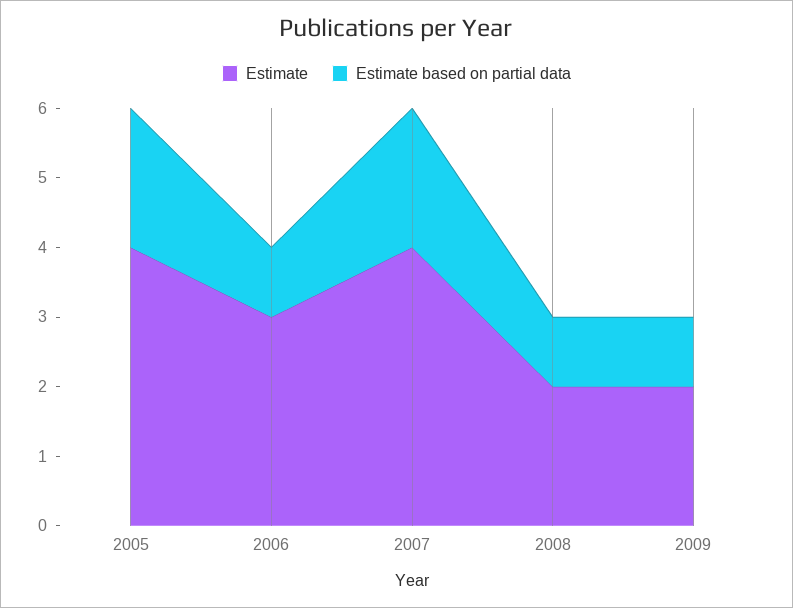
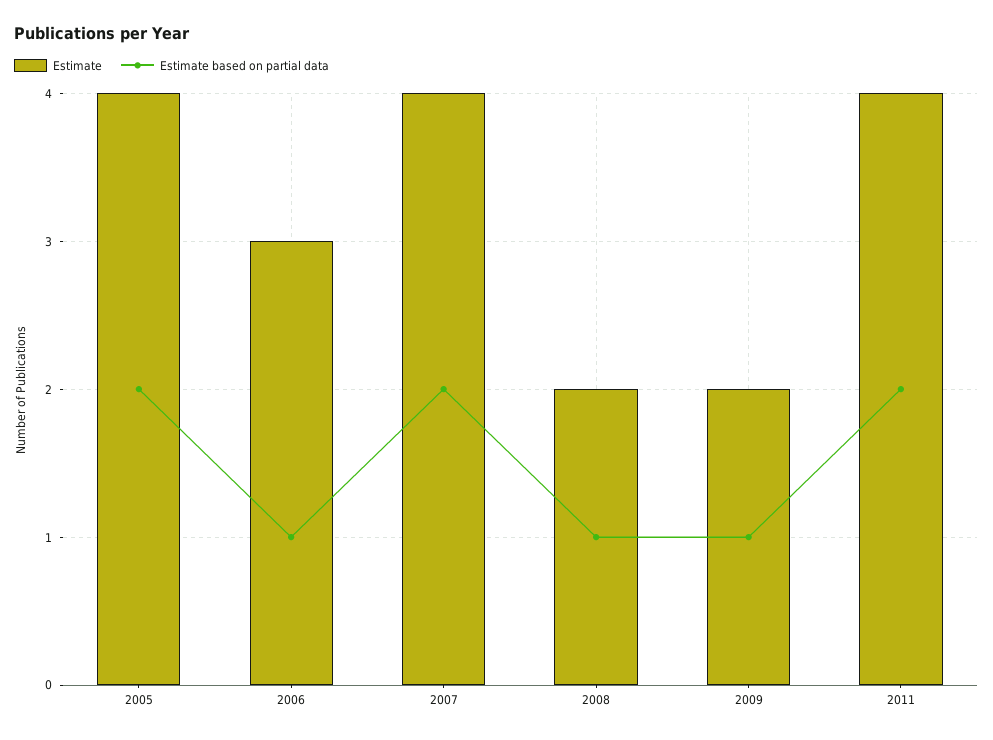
Estimate, 2011: none -> 4
Estimate based on partial data, 2011: none -> 2

